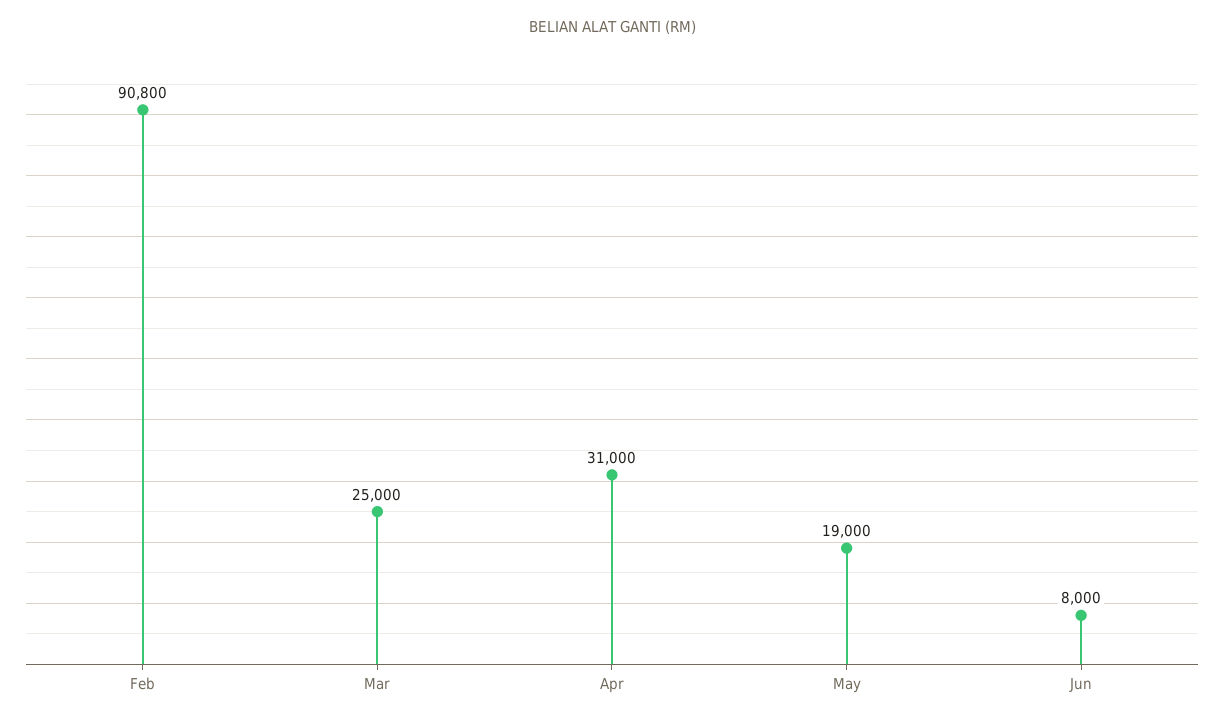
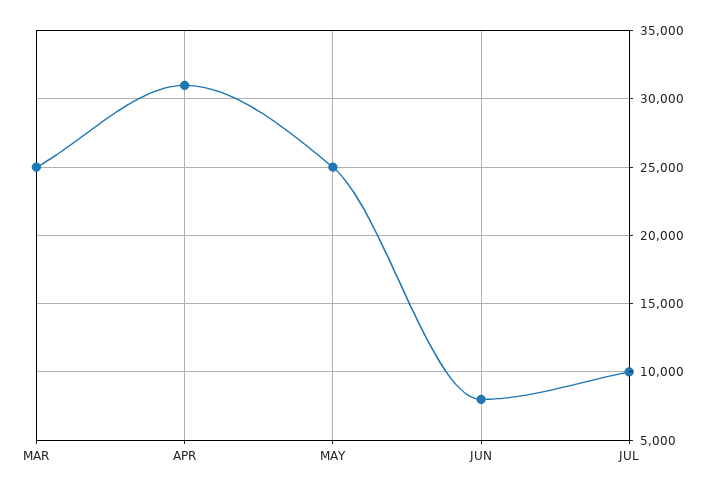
Feb: 90800 -> none
May: 19000 -> 25000
JUL: none -> 10000

